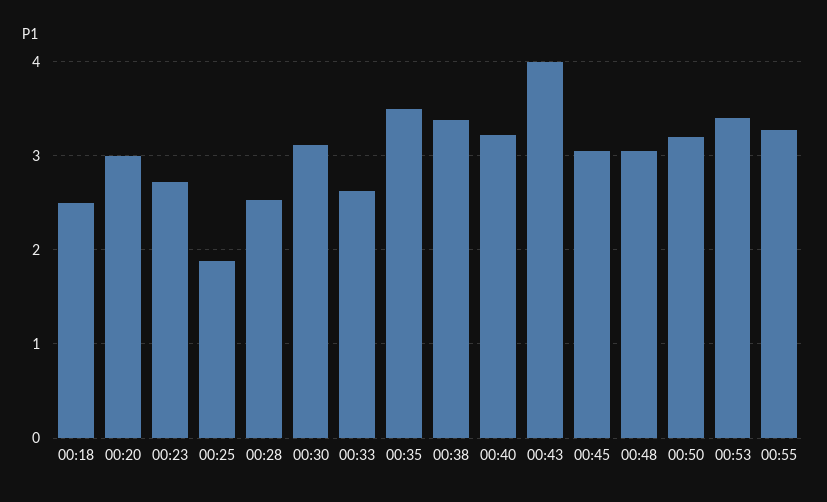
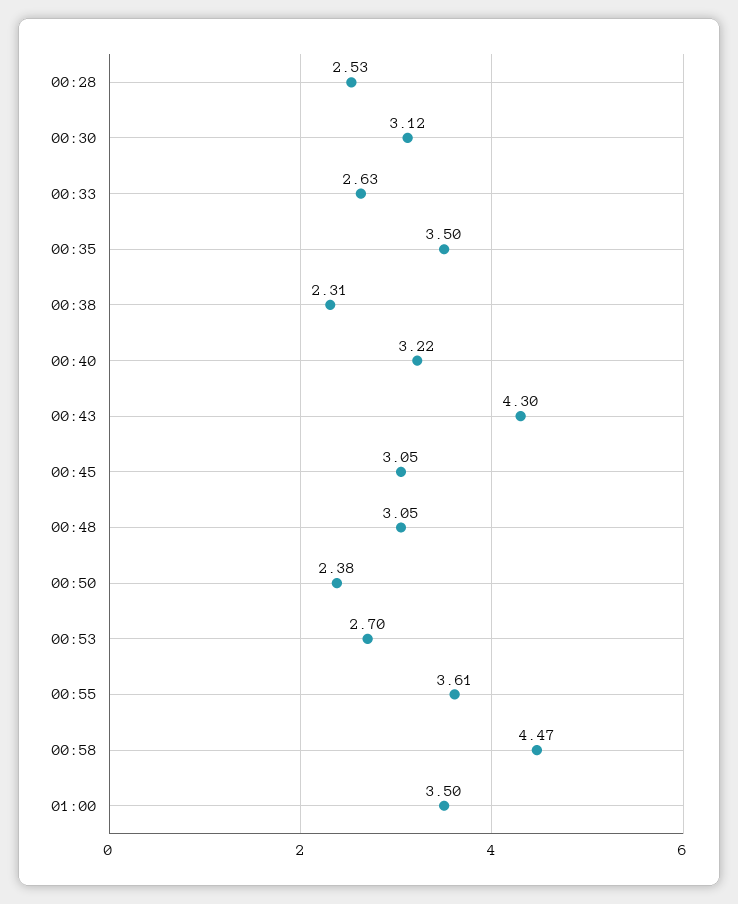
00:18: 2.5 -> none
00:20: 3 -> none
00:23: 2.7 -> none
00:25: 1.9 -> none
00:38: 3.4 -> 2.31
00:43: 4 -> 4.3
00:50: 3.2 -> 2.38
00:53: 3.4 -> 2.7
00:55: 3.3 -> 3.61
00:58: none -> 4.47
01:00: none -> 3.5

